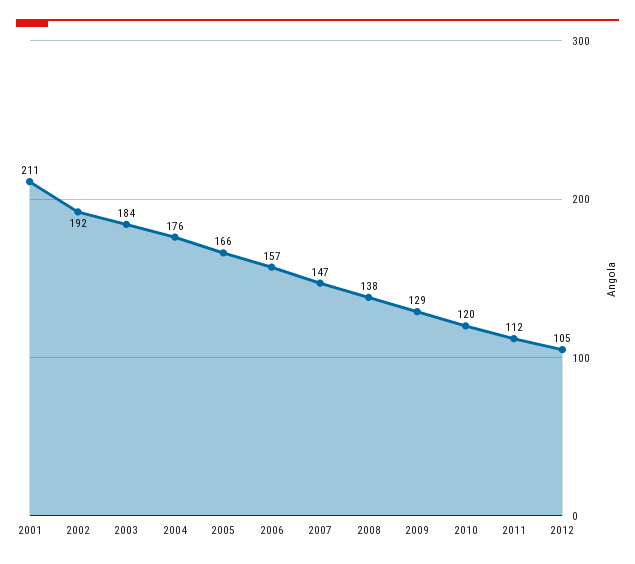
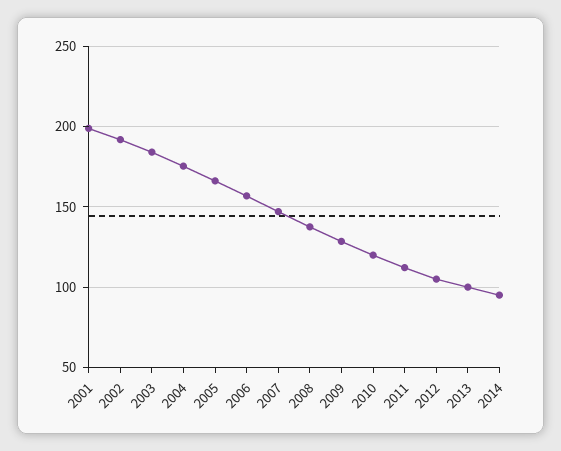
2001: 211 -> 200
2013: none -> 100
2014: none -> 95

